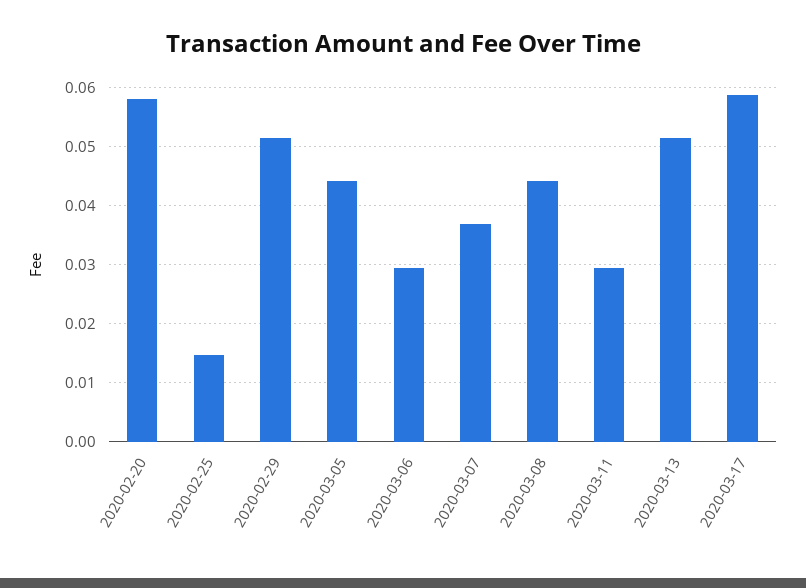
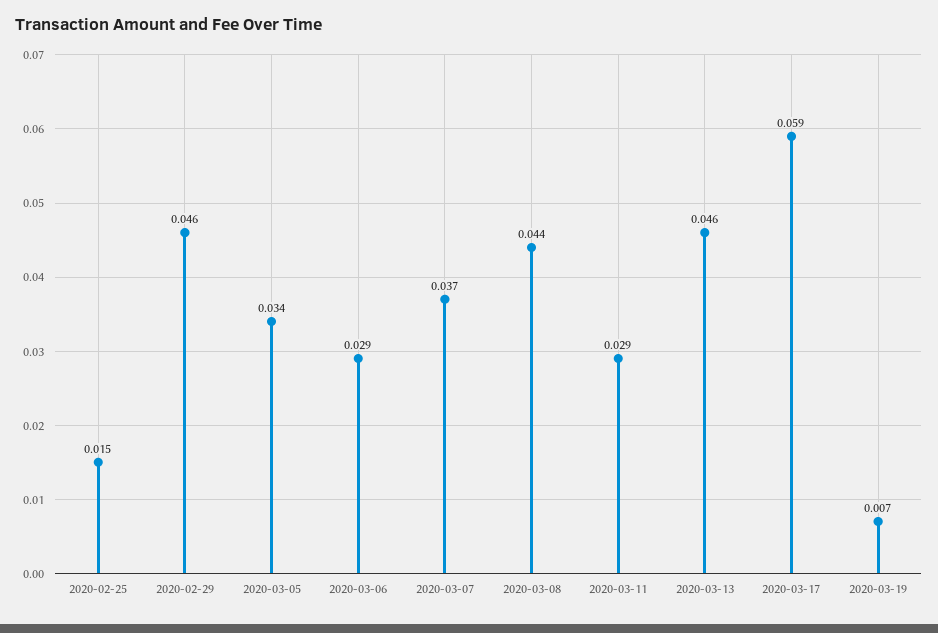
2020-02-20: 0.058 -> none
2020-02-29: 0.052 -> 0.046
2020-03-05: 0.044 -> 0.034
2020-03-13: 0.052 -> 0.046
2020-03-19: none -> 0.007

